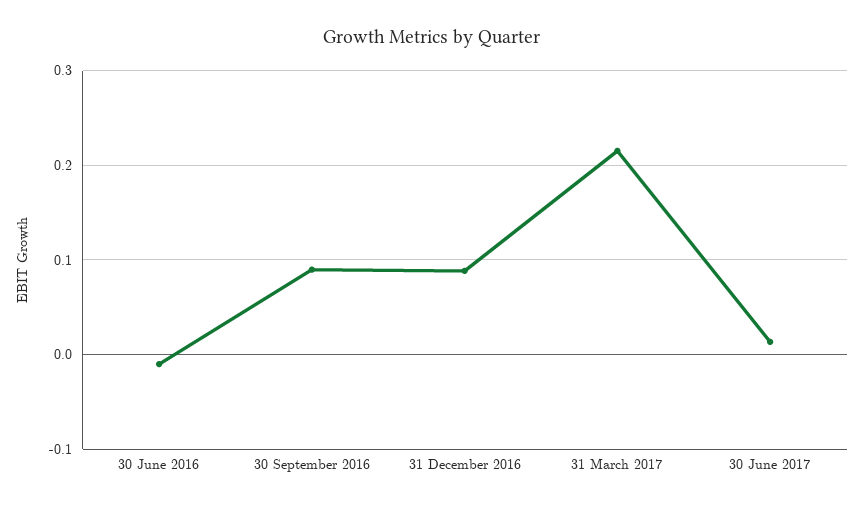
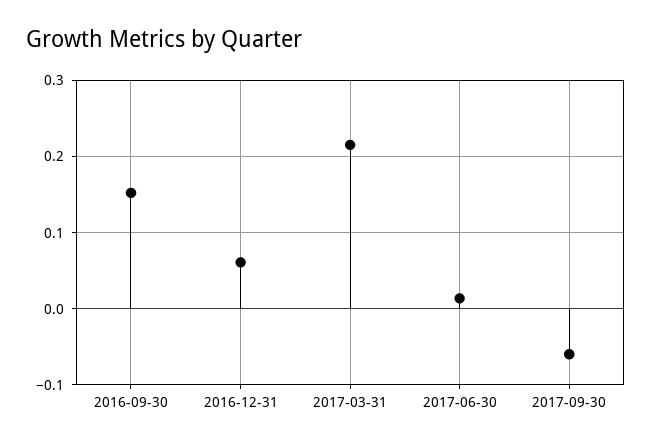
30 June 2016: -0.01 -> none
30 September 2016: 0.09 -> 0.15
31 December 2016: 0.09 -> 0.06
2017-09-30: none -> -0.06

